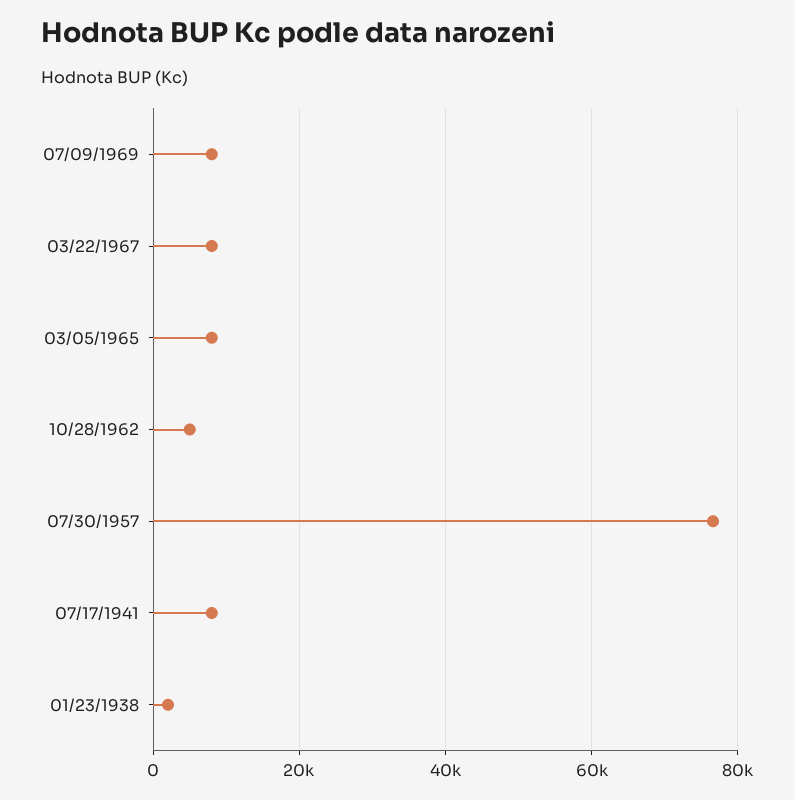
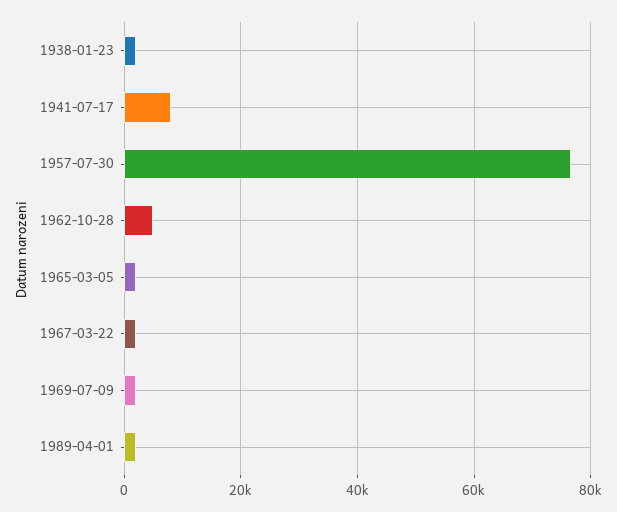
07/09/1969: 8000 -> 2000
03/22/1967: 8000 -> 2000
03/05/1965: 8000 -> 2000
1989-04-01: none -> 2000

